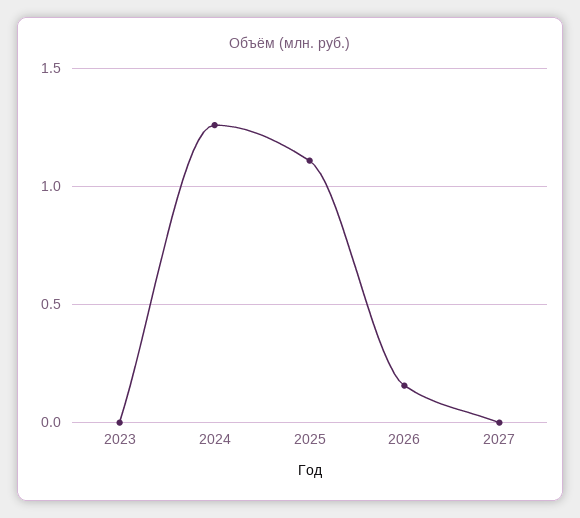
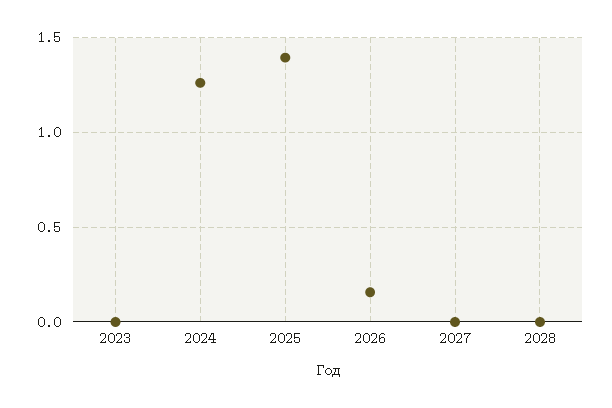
2025: 1.1 -> 1.4
2028: none -> 0

